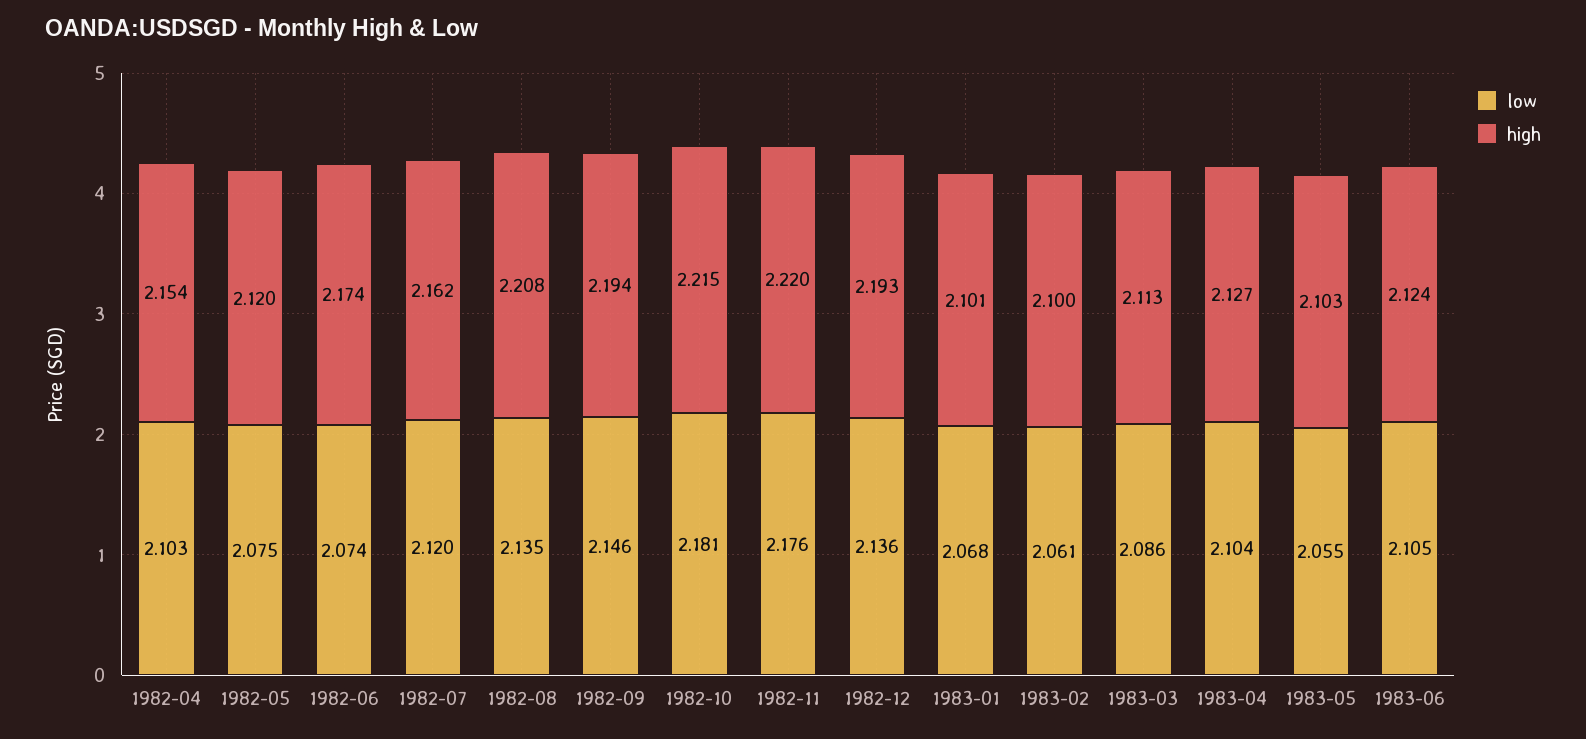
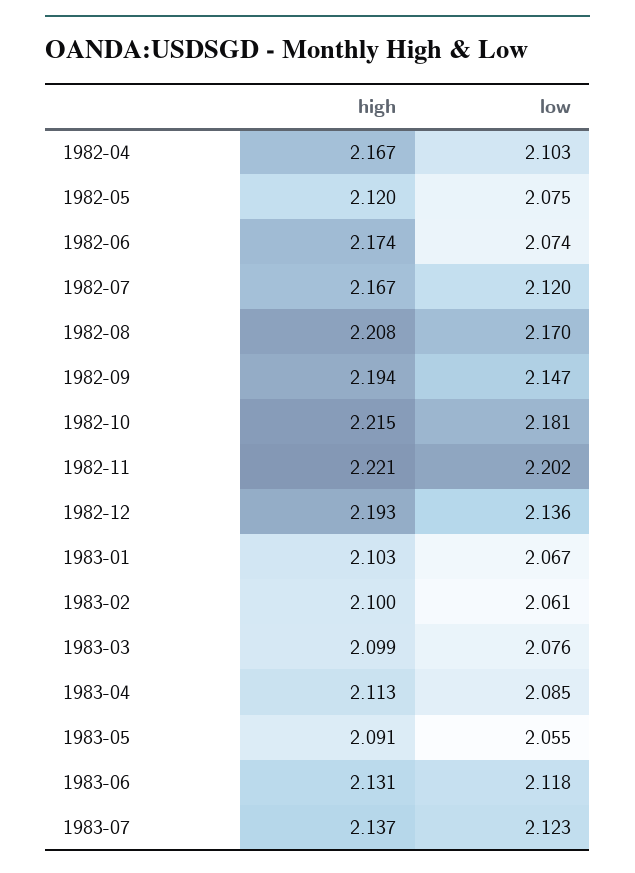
high, 1982-04: 2.154 -> 2.167
high, 1982-07: 2.162 -> 2.167
low, 1982-08: 2.135 -> 2.17
low, 1982-09: 2.146 -> 2.147
low, 1982-11: 2.176 -> 2.202
high, 1982-11: 2.22 -> 2.221
low, 1983-01: 2.068 -> 2.067
high, 1983-01: 2.101 -> 2.103
low, 1983-03: 2.086 -> 2.076
high, 1983-03: 2.113 -> 2.099
low, 1983-04: 2.104 -> 2.085
high, 1983-04: 2.127 -> 2.113
high, 1983-05: 2.103 -> 2.091
low, 1983-06: 2.105 -> 2.118
high, 1983-06: 2.124 -> 2.131
high, 1983-07: none -> 2.137
low, 1983-07: none -> 2.123

